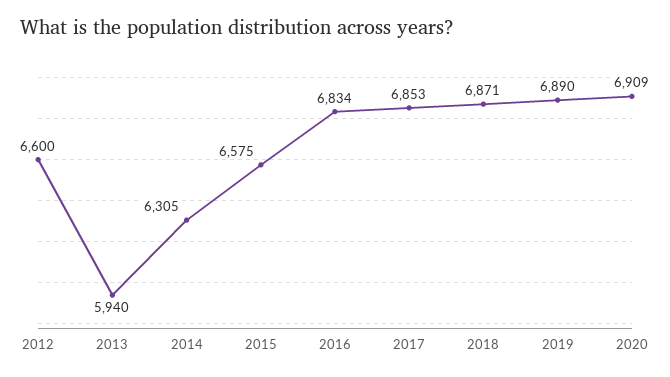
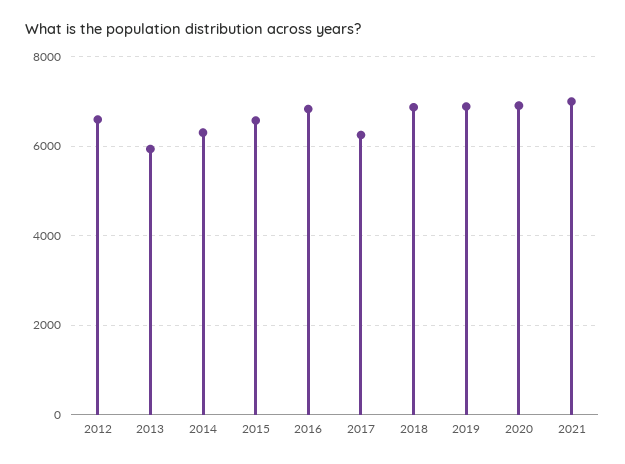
2017: 6853 -> 6200
2021: none -> 7000

